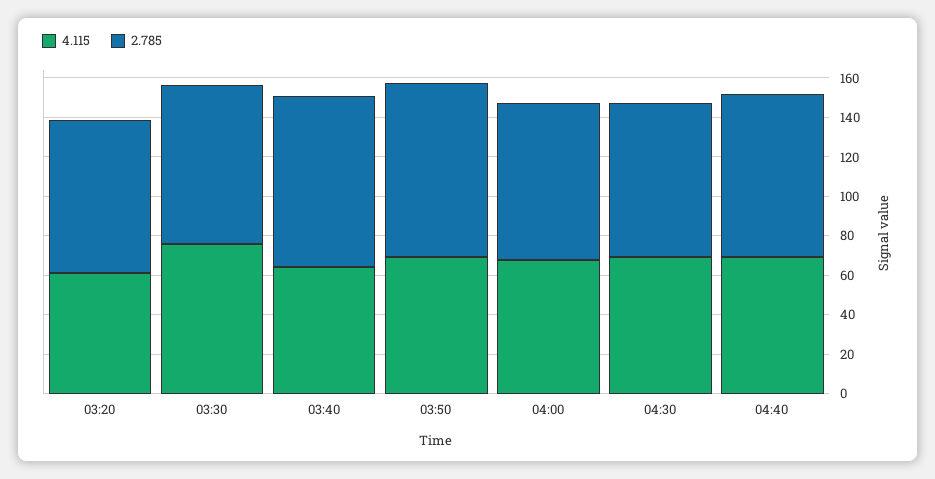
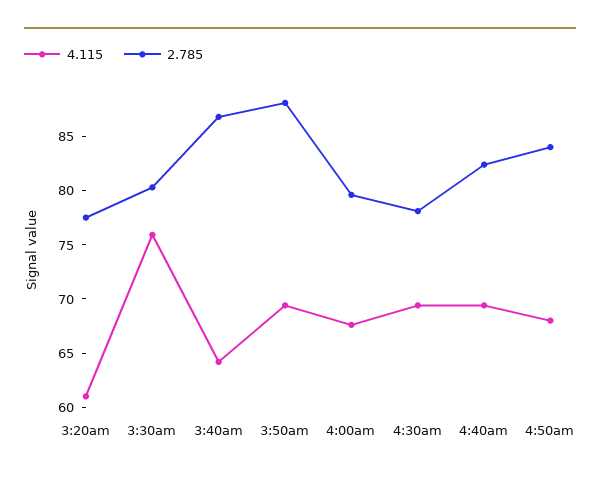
4.115, 4:50am: none -> 68
2.785, 4:50am: none -> 84

